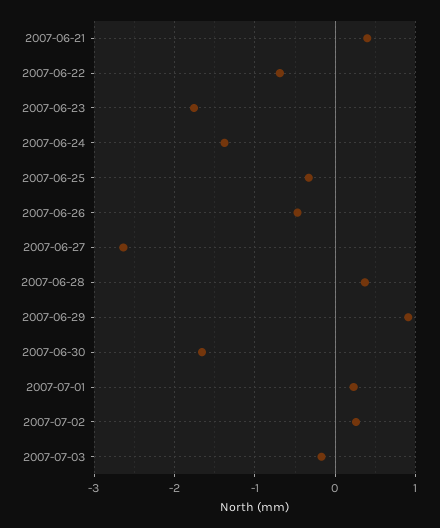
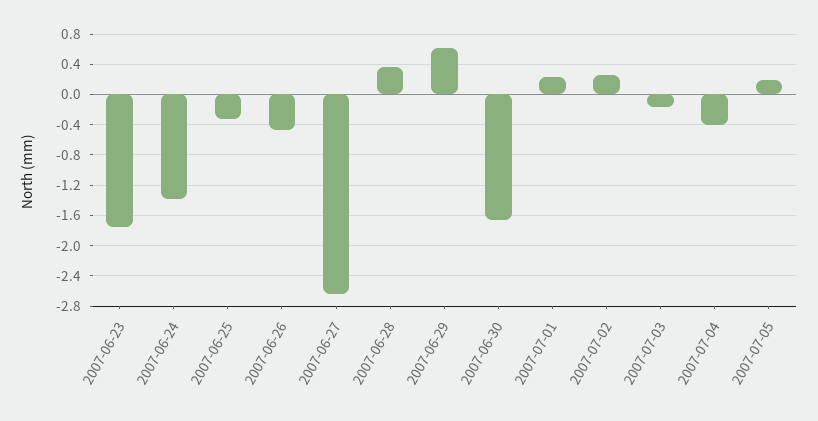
2007-06-21: 0.4 -> none
2007-06-22: -0.7 -> none
2007-06-29: 0.9 -> 0.6
2007-07-04: none -> -0.4
2007-07-05: none -> 0.2

